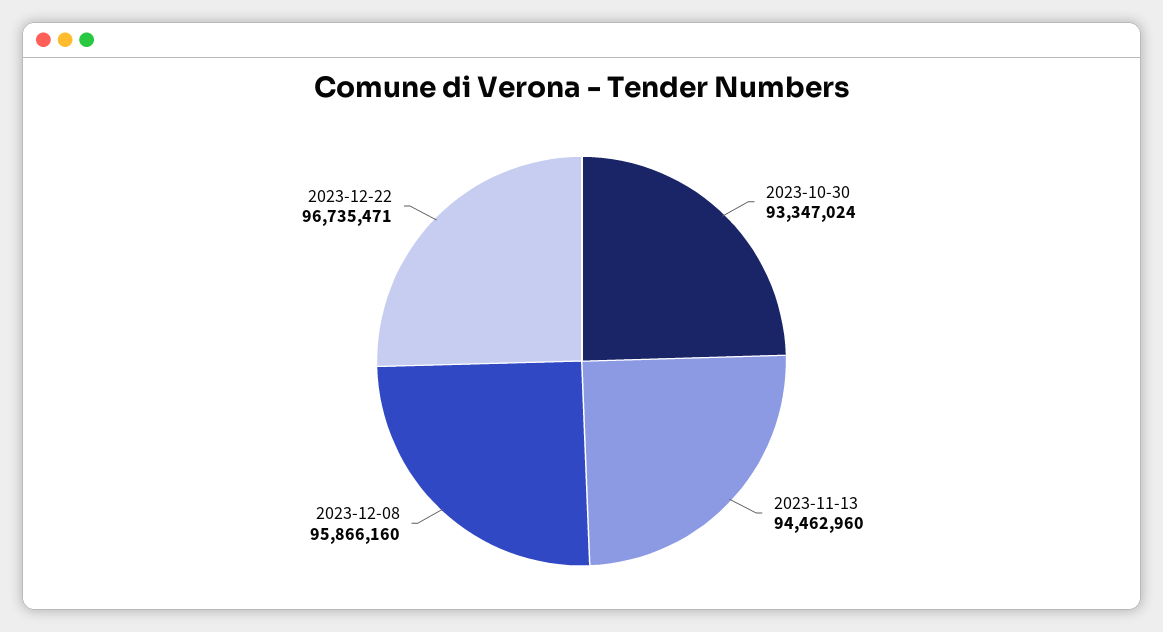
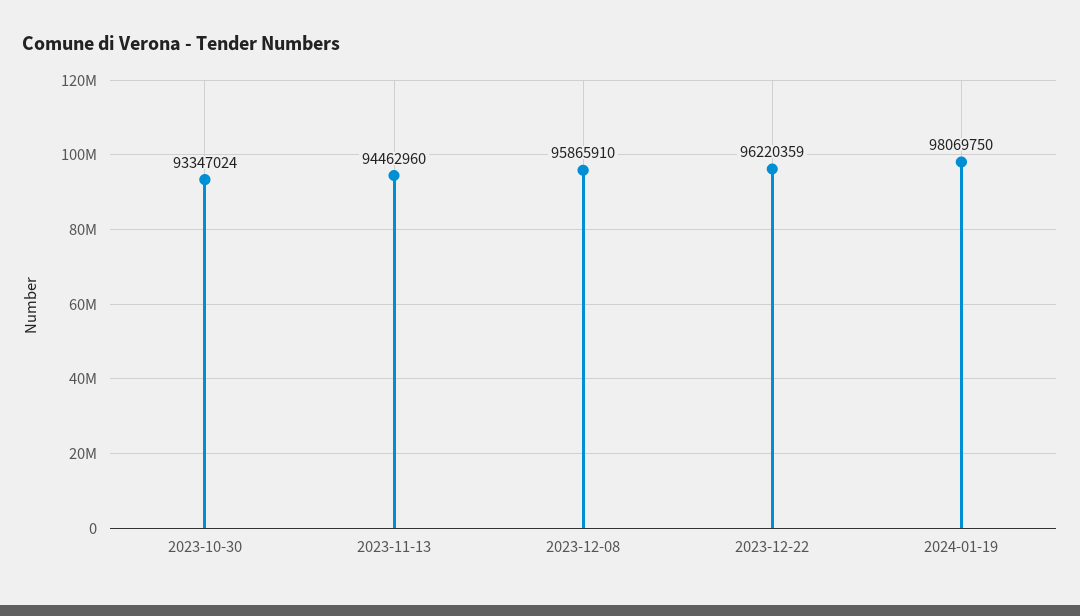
2023-12-08: 95866160 -> 95865910
2023-12-22: 96735471 -> 96220359
2024-01-19: none -> 98069750

